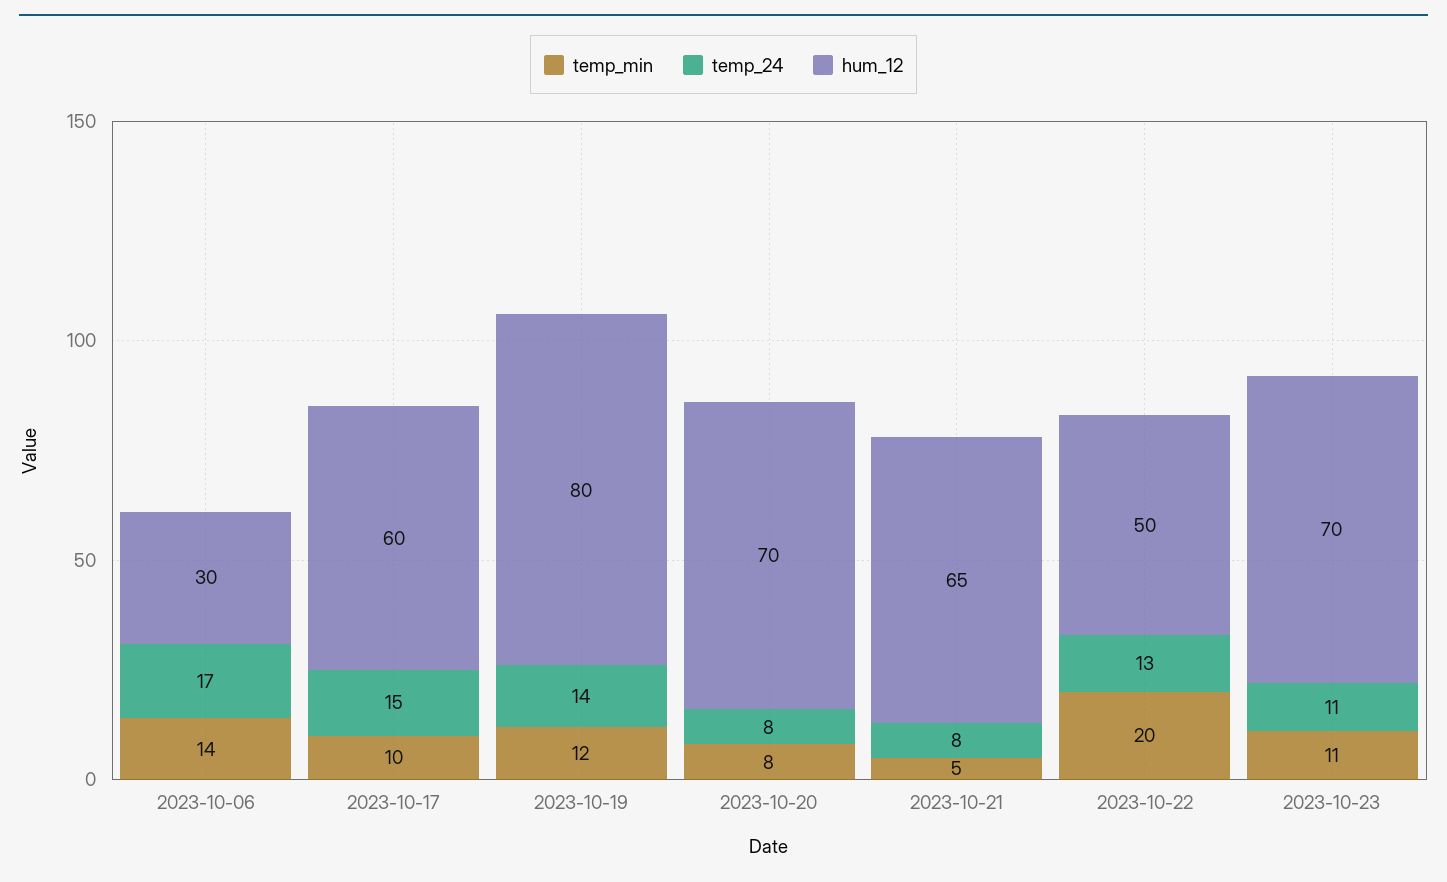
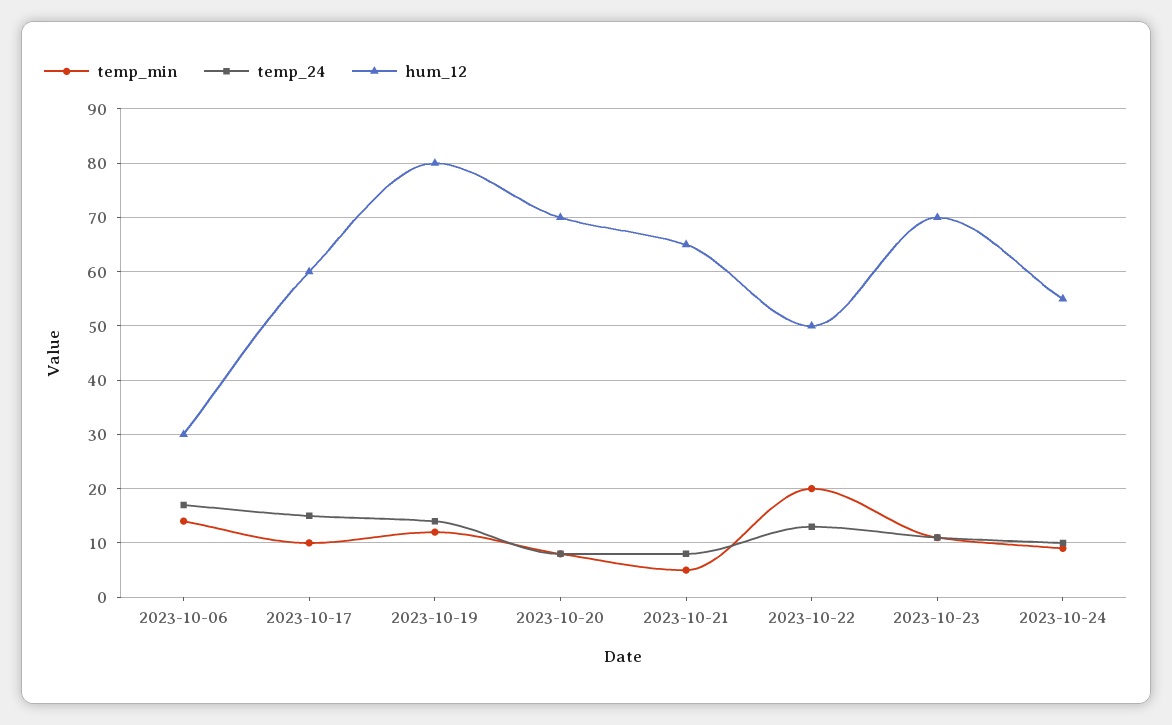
temp_min, 2023-10-24: none -> 10
temp_24, 2023-10-24: none -> 10
hum_12, 2023-10-24: none -> 55

